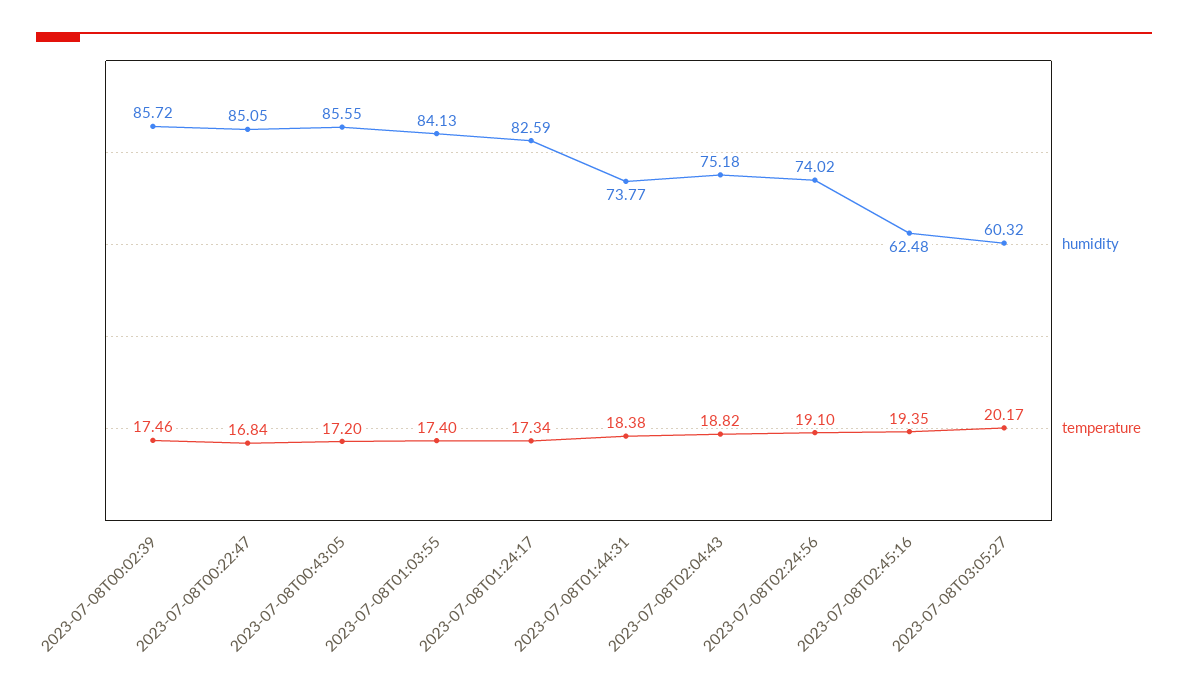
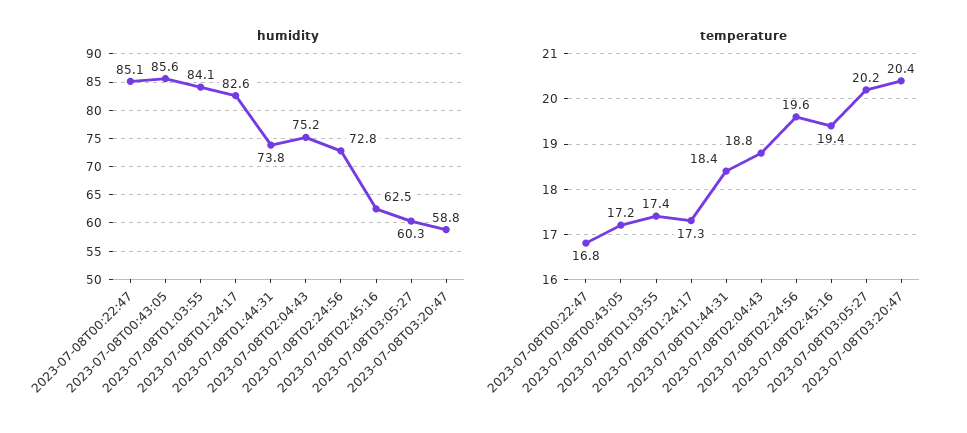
humidity, 2023-07-08T00:02:39: 85.72 -> none
temperature, 2023-07-08T00:02:39: 17.46 -> none
humidity, 2023-07-08T02:24:56: 74.02 -> 72.8
temperature, 2023-07-08T02:24:56: 19.1 -> 19.6
humidity, 2023-07-08T03:20:47: none -> 58.8
temperature, 2023-07-08T03:20:47: none -> 20.4

